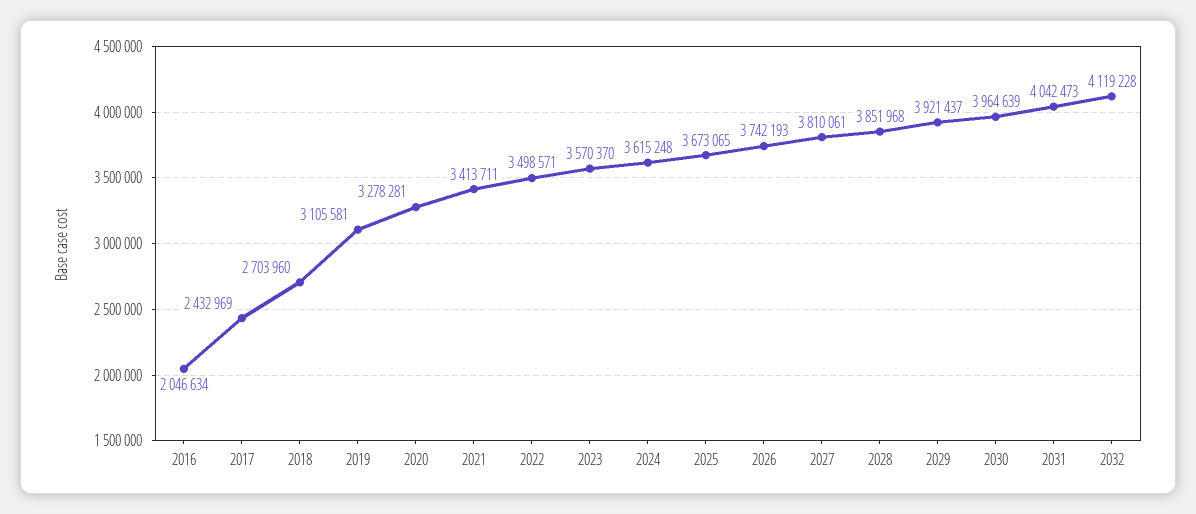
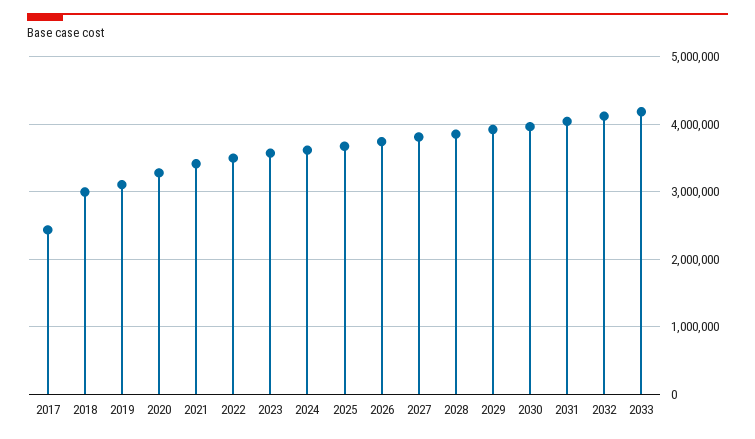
2016: 2046634 -> none
2018: 2703960 -> 3000000
2033: none -> 4200000

